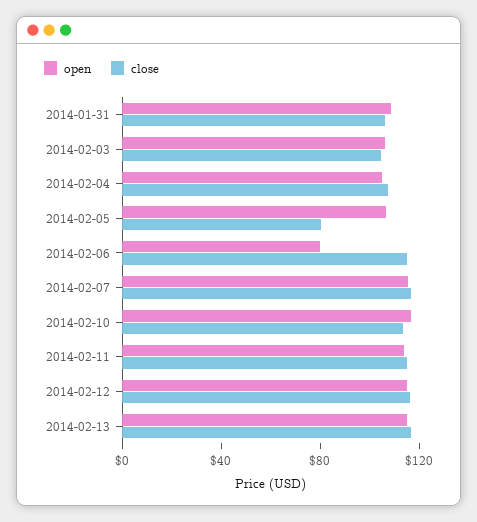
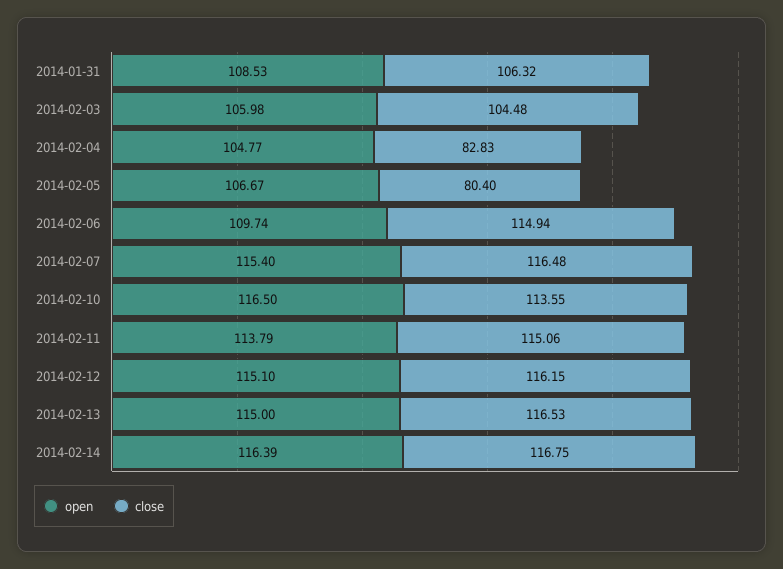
close, 2014-02-04: 110 -> 82.83
open, 2014-02-06: 80 -> 109.74
open, 2014-02-14: none -> 116.39
close, 2014-02-14: none -> 116.75

